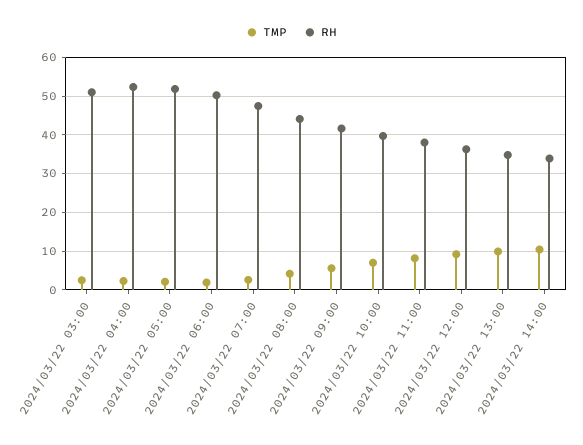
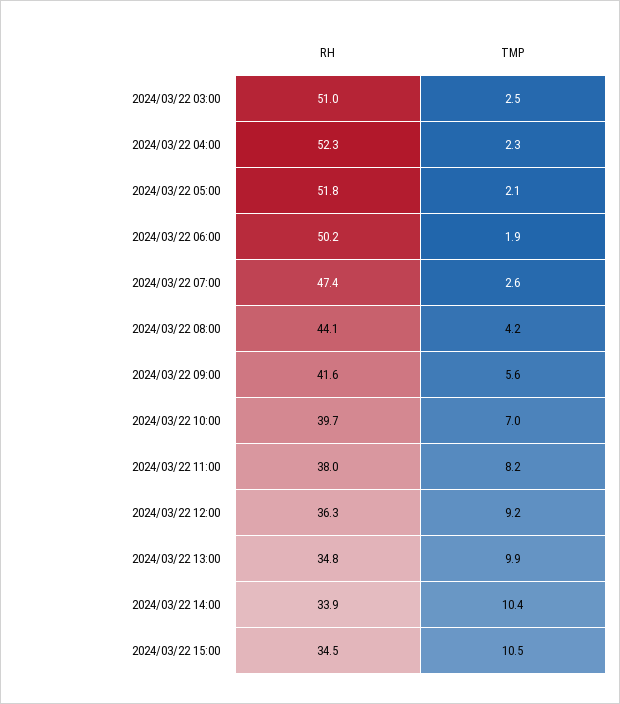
RH, 2024/03/22 15:00: none -> 34.5
TMP, 2024/03/22 15:00: none -> 10.5

